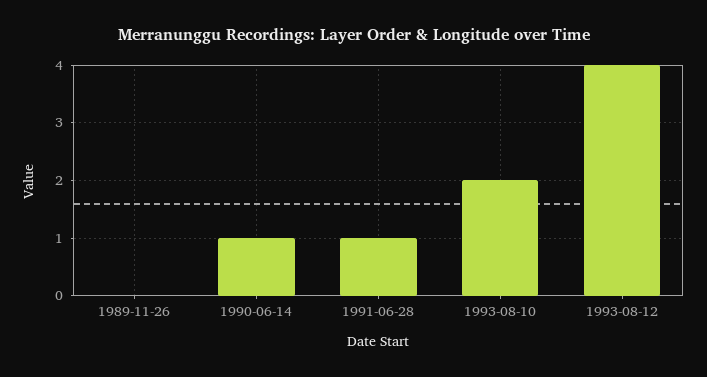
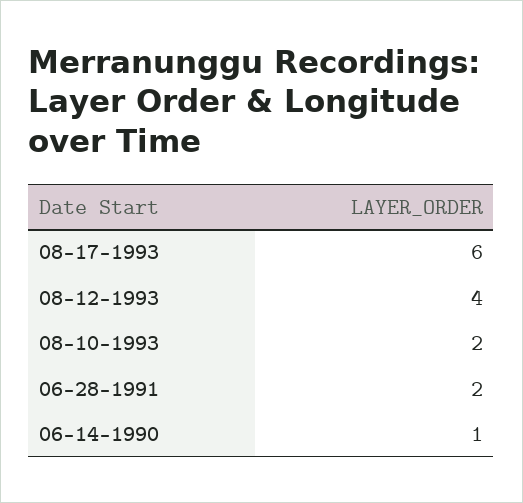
1989-11-26: 0 -> none
1991-06-28: 1 -> 2
08-17-1993: none -> 6

